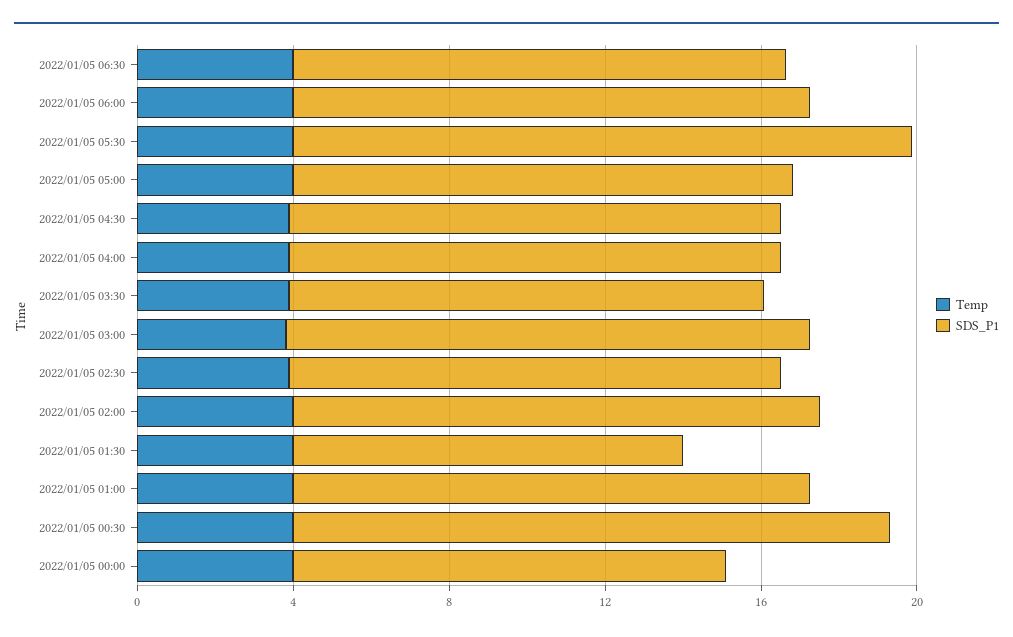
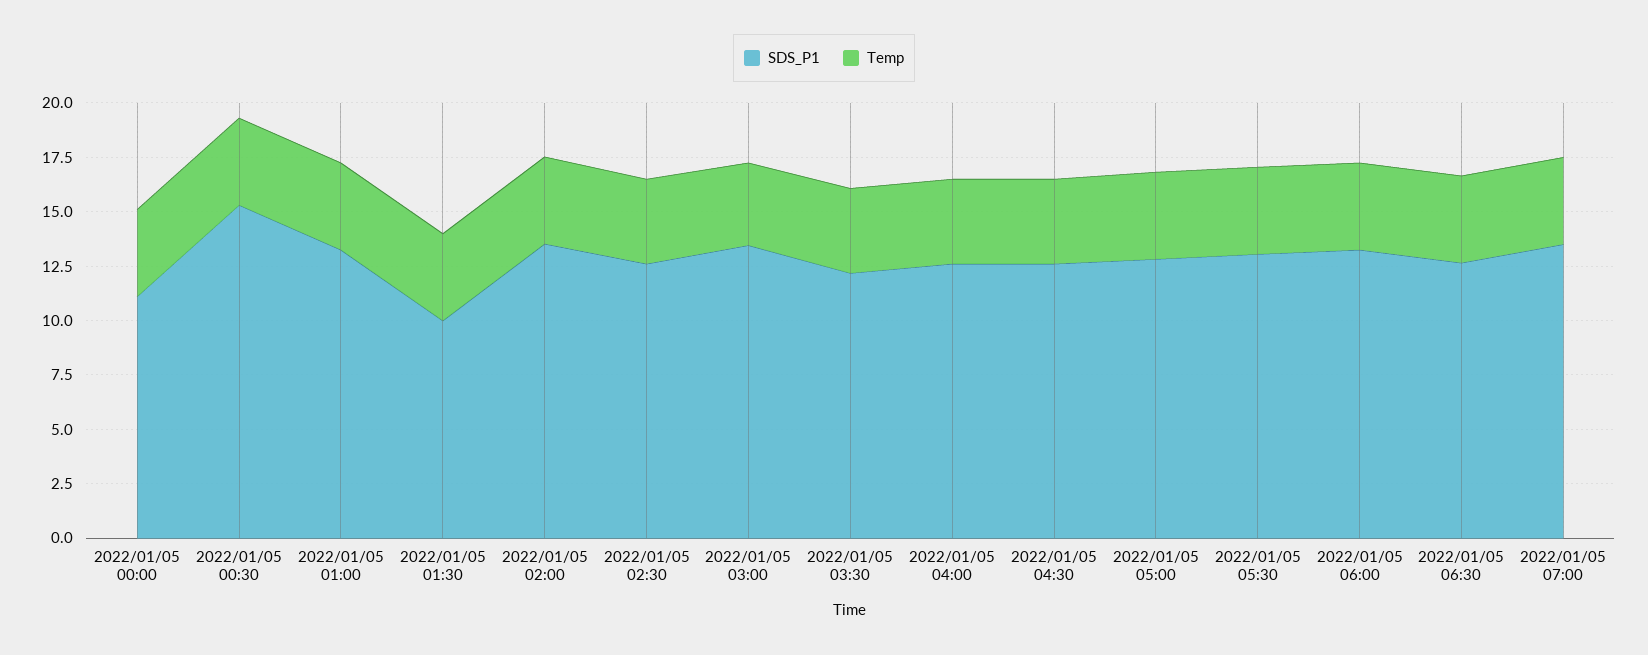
SDS_P1, 2022/01/05 05:30: 16 -> 13
SDS_P1, 2022/01/05 07:00: none -> 13.5
Temp, 2022/01/05 07:00: none -> 4

